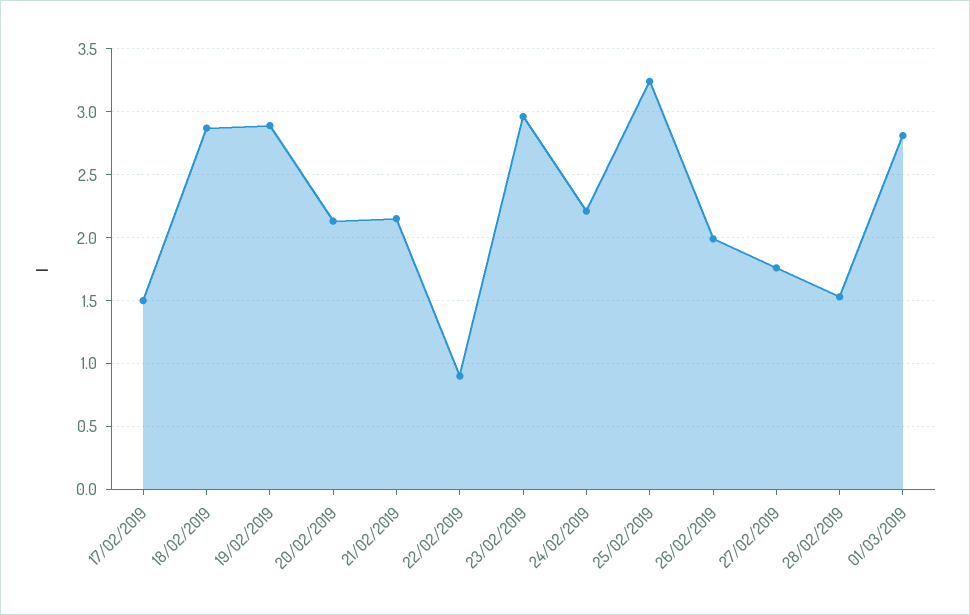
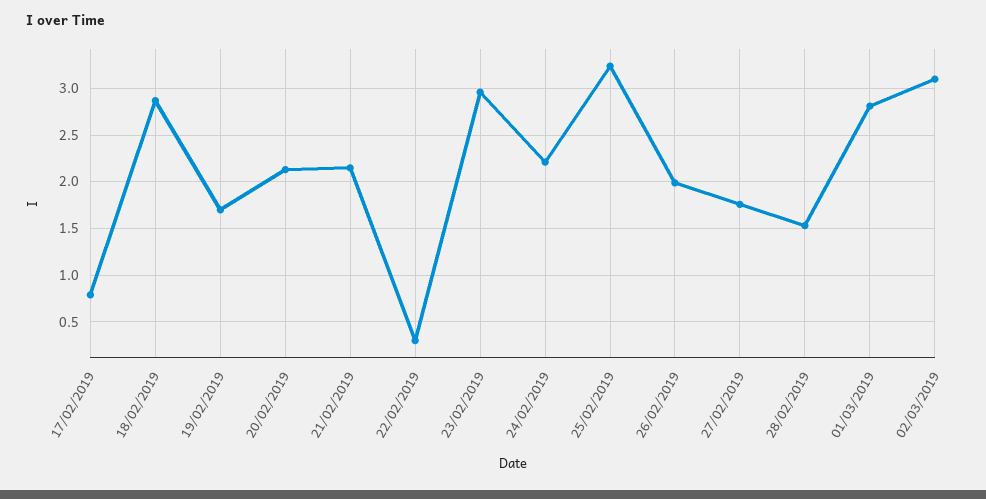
17/02/2019: 1.5 -> 0.8
19/02/2019: 2.9 -> 1.7
22/02/2019: 0.9 -> 0.3
02/03/2019: none -> 3.1

